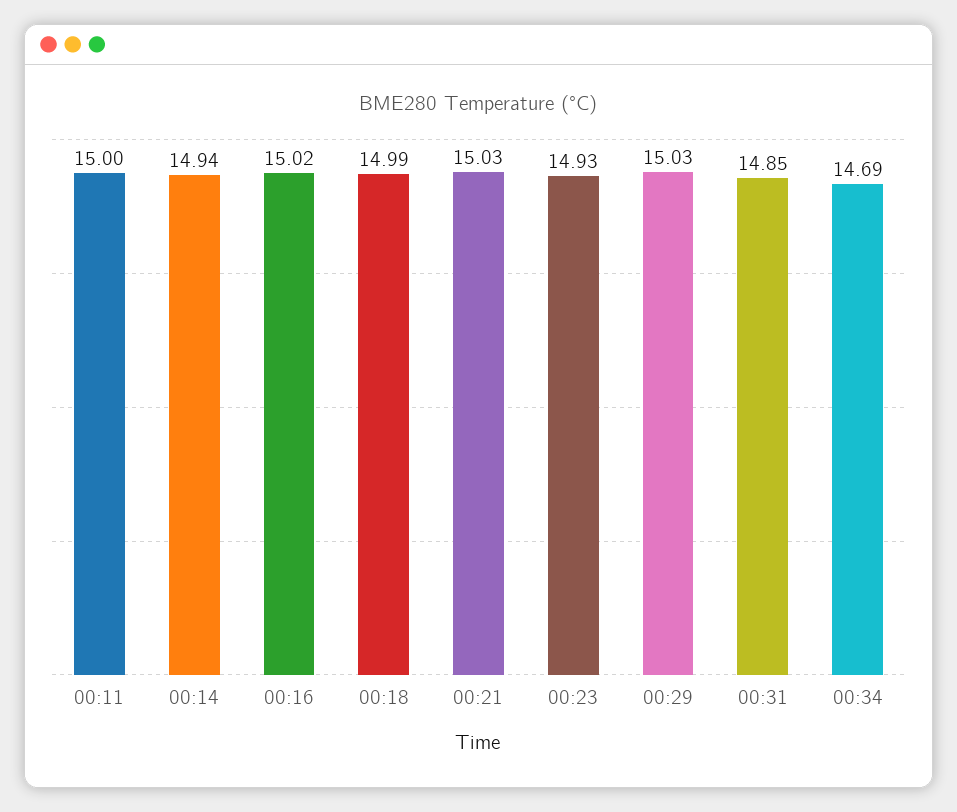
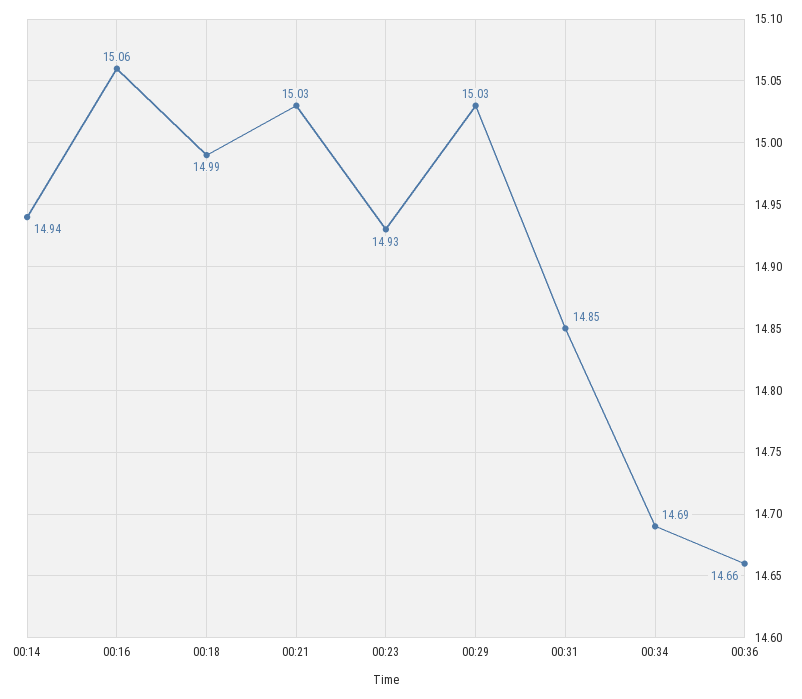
00:11: 15 -> none
00:16: 15.02 -> 15.06
00:36: none -> 14.66

